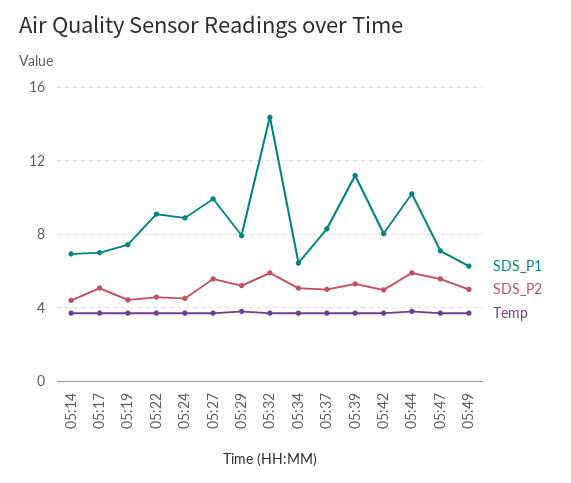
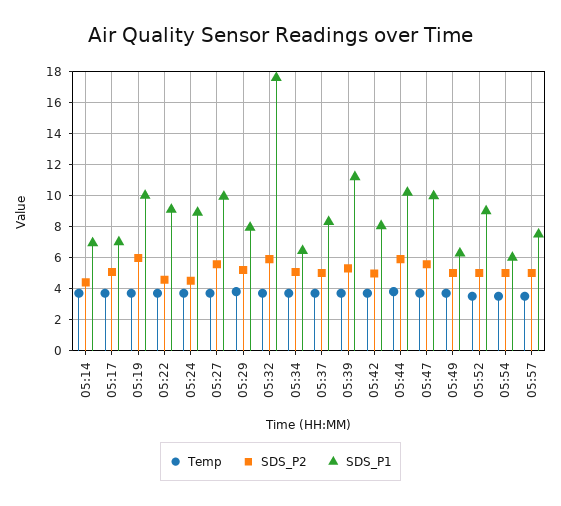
SDS_P1, 05:19: 7.5 -> 10
SDS_P2, 05:19: 4.5 -> 6
SDS_P1, 05:32: 14.5 -> 17.5
SDS_P1, 05:47: 7 -> 10
Temp, 05:52: none -> 3.5
SDS_P2, 05:52: none -> 5
SDS_P1, 05:52: none -> 9
Temp, 05:54: none -> 3.5
SDS_P2, 05:54: none -> 5
SDS_P1, 05:54: none -> 6
Temp, 05:57: none -> 3.5
SDS_P2, 05:57: none -> 5
SDS_P1, 05:57: none -> 7.5

